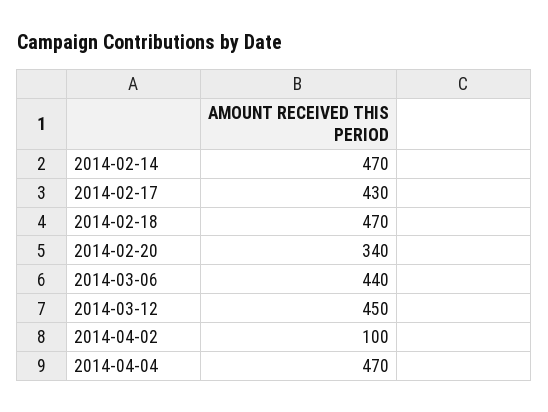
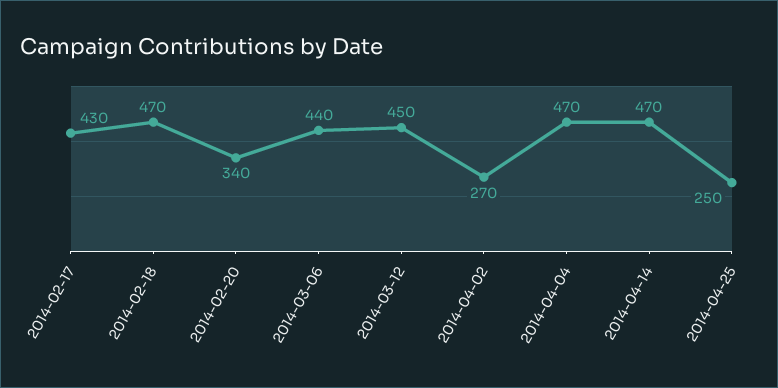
2014-02-14: 470 -> none
2014-04-02: 100 -> 270
2014-04-14: none -> 470
2014-04-25: none -> 250

